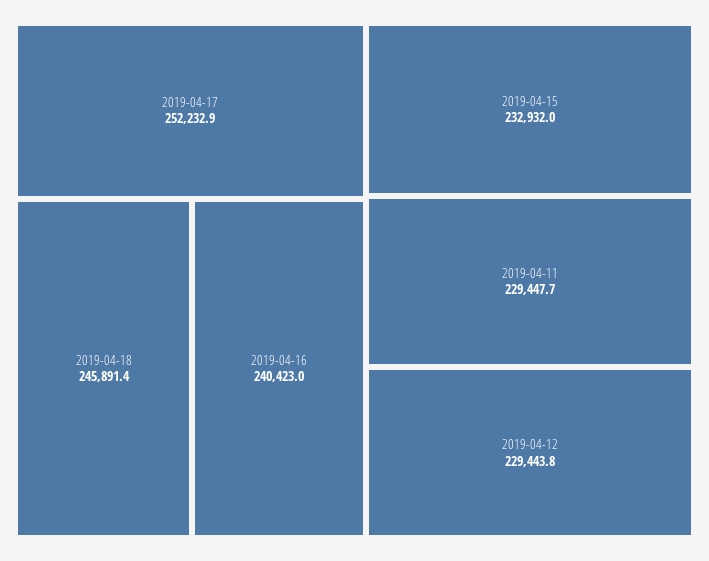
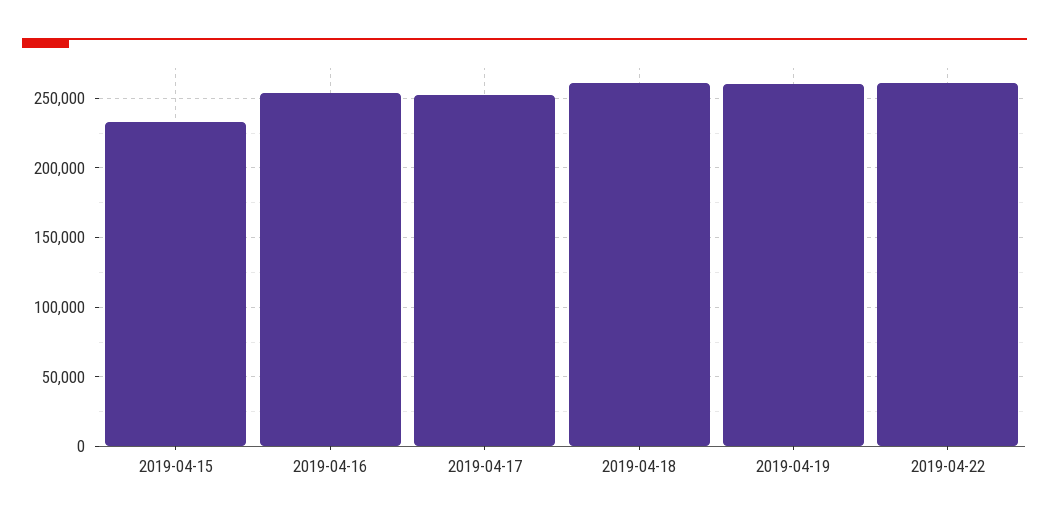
2019-04-18: 245891.4 -> 260000
2019-04-16: 240423 -> 255000
2019-04-11: 229447.7 -> none
2019-04-12: 229443.8 -> none
2019-04-19: none -> 260000
2019-04-22: none -> 260000

